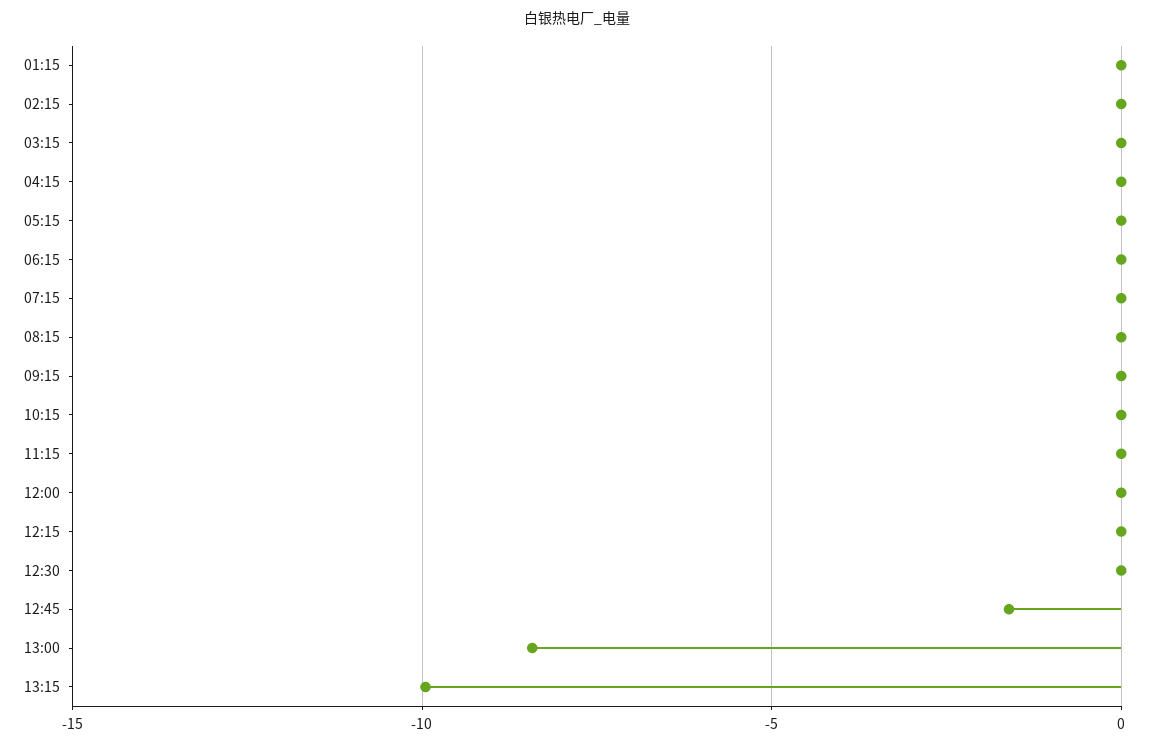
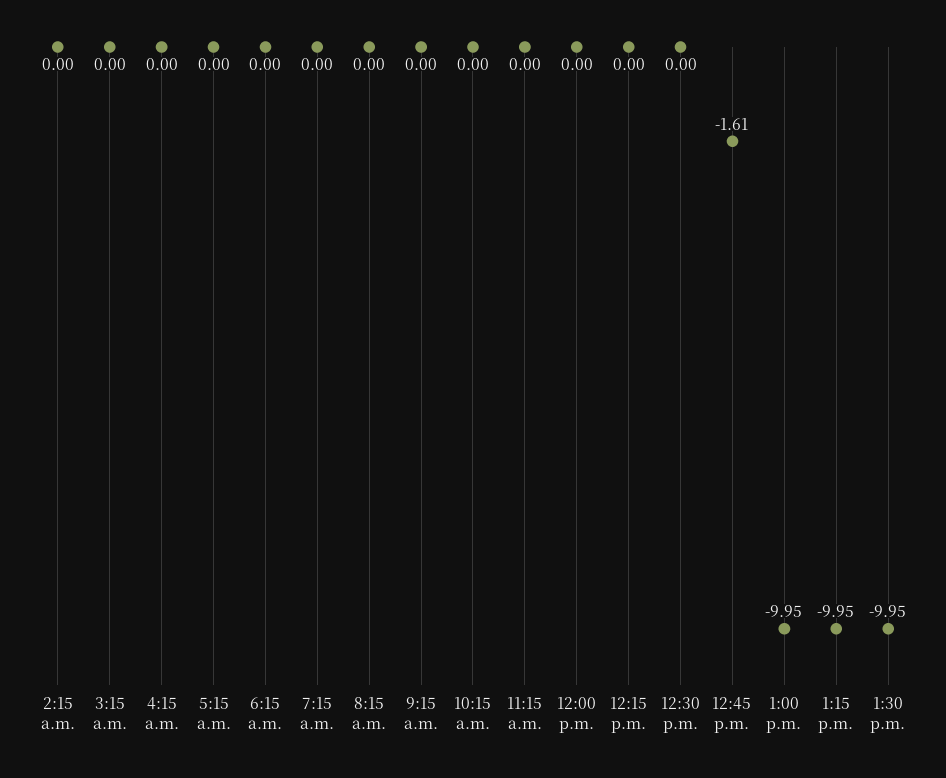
01:15: 0 -> none
13:00: -8.5 -> -9.95
1:30 p.m.: none -> -9.95

